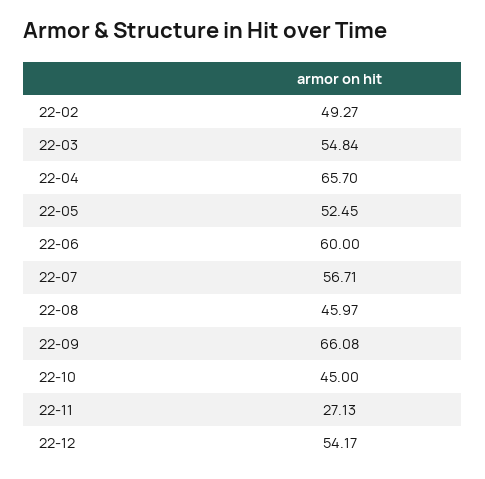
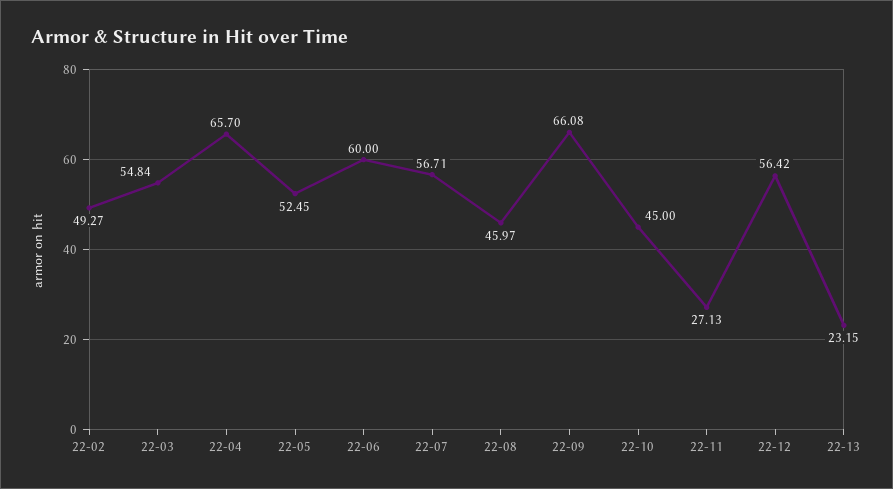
22-12: 54.17 -> 56.42
22-13: none -> 23.15

